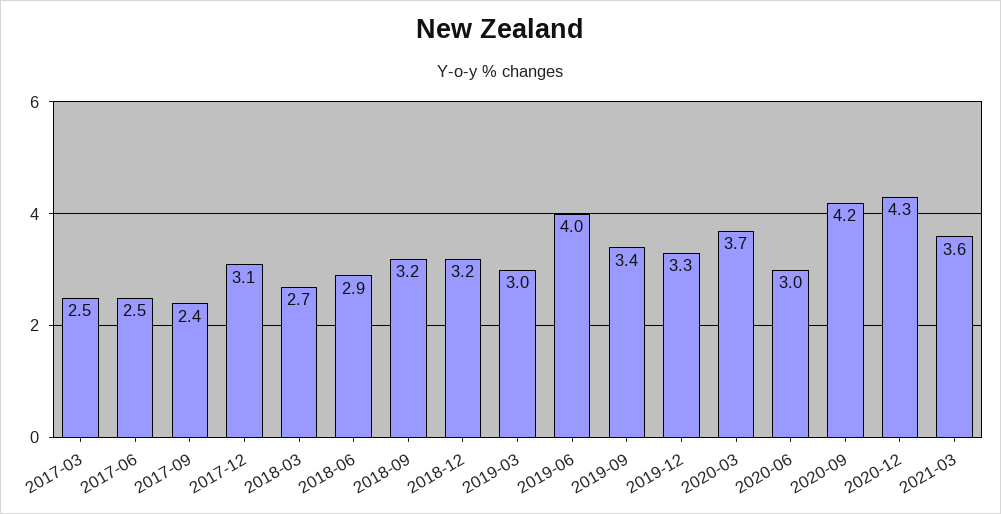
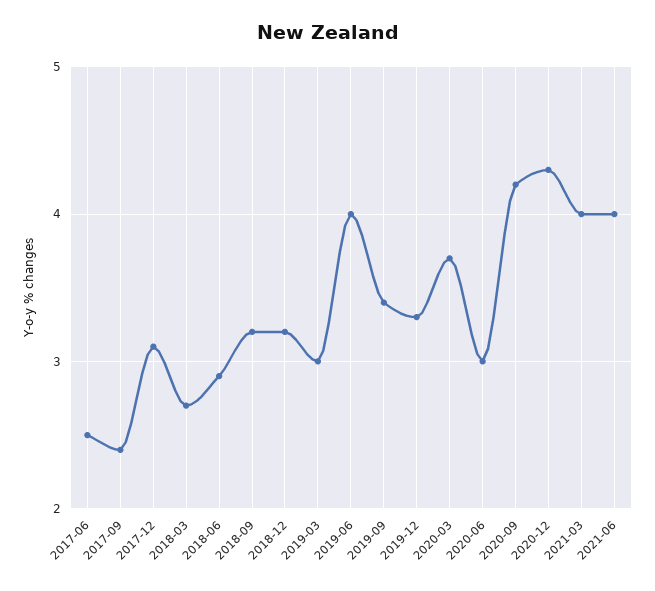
2017-03: 2.5 -> none
2021-03: 3.6 -> 4
2021-06: none -> 4

